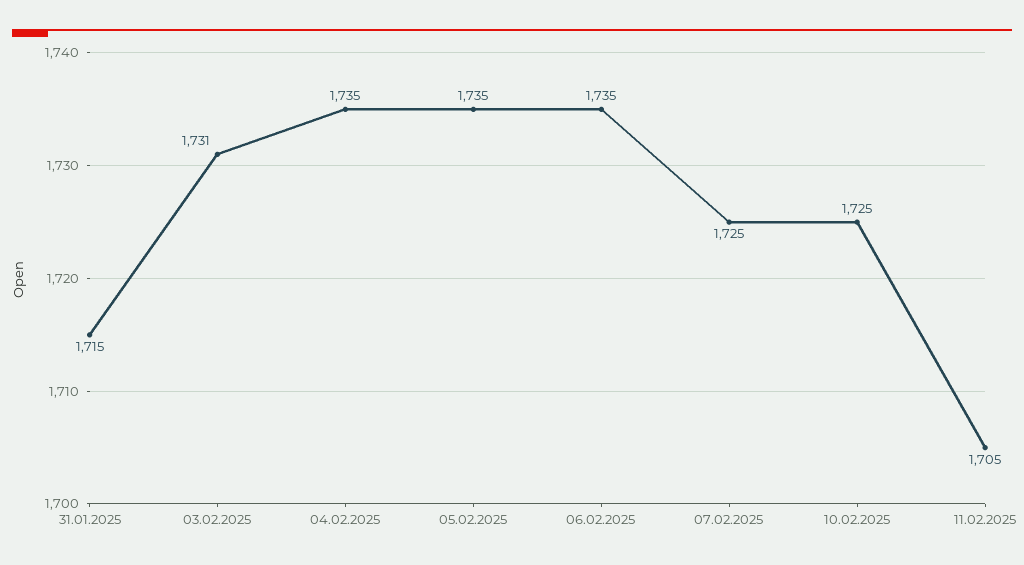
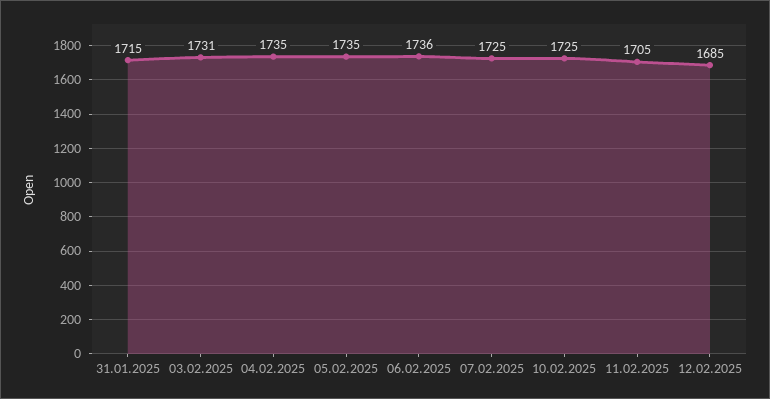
06.02.2025: 1735 -> 1736
12.02.2025: none -> 1685

